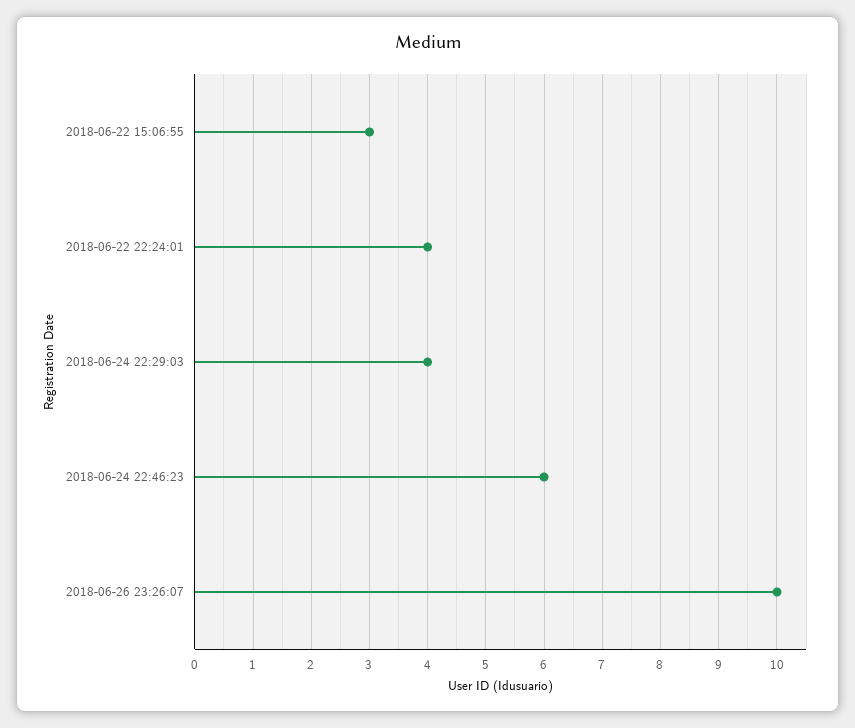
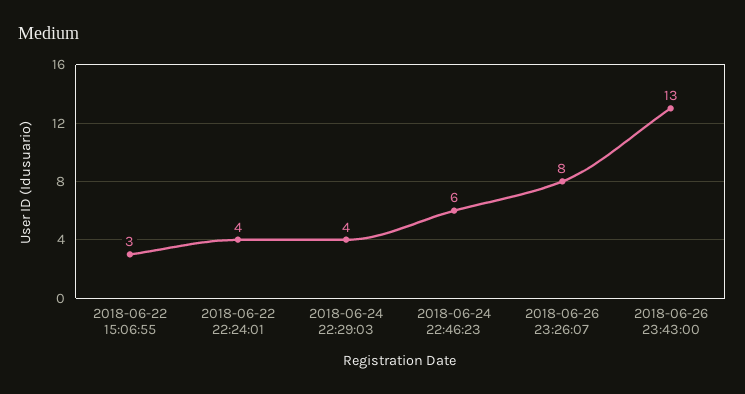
2018-06-26 23:26:07: 10 -> 8
2018-06-26 23:43:00: none -> 13

